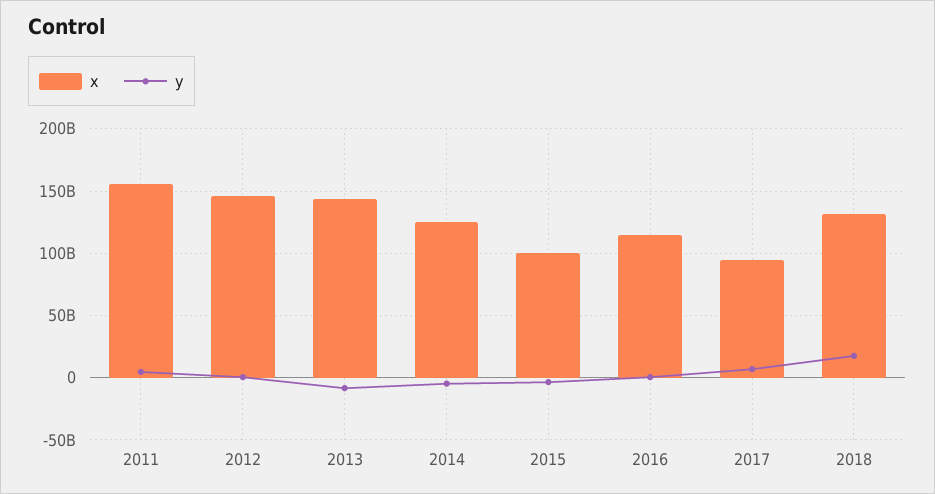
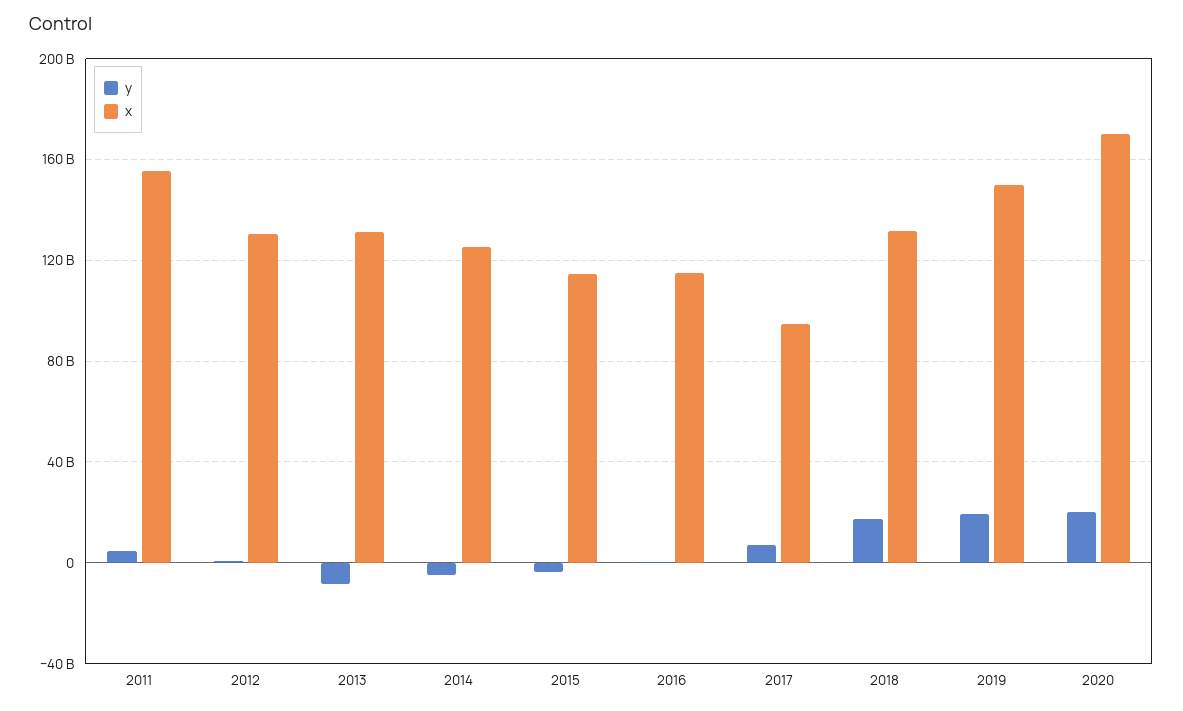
x, 2012: 145000000000 -> 130000000000
x, 2013: 145000000000 -> 130000000000
x, 2015: 100000000000 -> 115000000000
y, 2019: none -> 20000000000
x, 2019: none -> 150000000000
y, 2020: none -> 20000000000
x, 2020: none -> 170000000000

